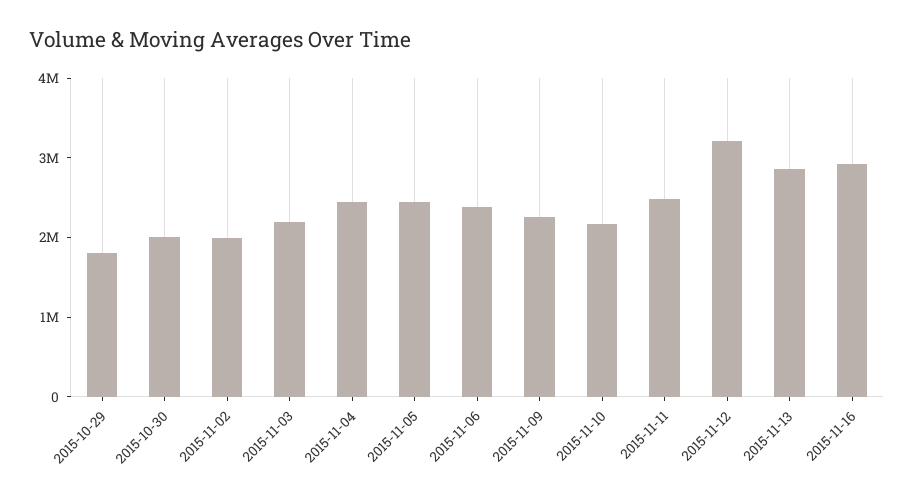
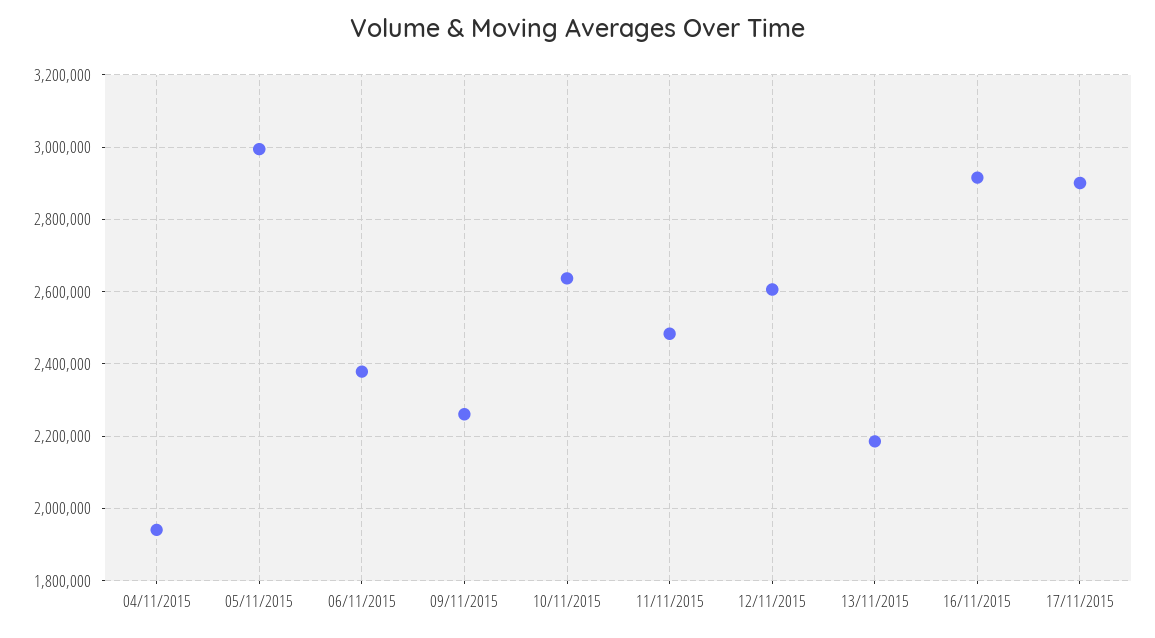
2015-10-29: 1800000 -> none
2015-10-30: 2000000 -> none
2015-11-02: 2000000 -> none
2015-11-03: 2200000 -> none
2015-11-04: 2400000 -> 1940000
2015-11-05: 2400000 -> 3000000
2015-11-10: 2200000 -> 2640000
2015-11-12: 3200000 -> 2600000
2015-11-13: 2800000 -> 2180000
17/11/2015: none -> 2900000

